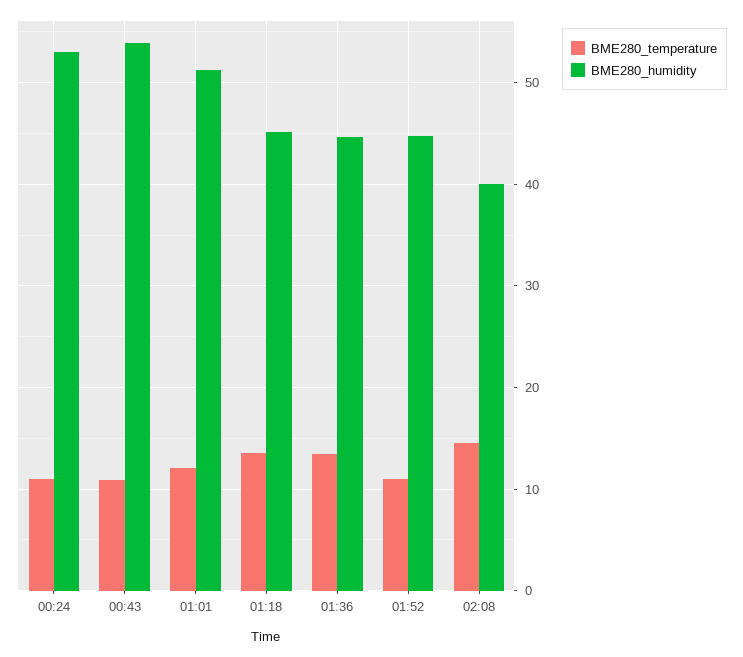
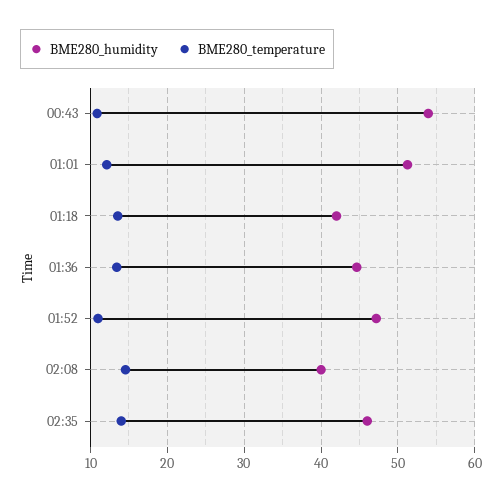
BME280_temperature, 00:24: 11 -> none
BME280_humidity, 00:24: 53 -> none
BME280_humidity, 01:18: 45 -> 42
BME280_humidity, 01:52: 45 -> 47
BME280_humidity, 02:35: none -> 46
BME280_temperature, 02:35: none -> 14

